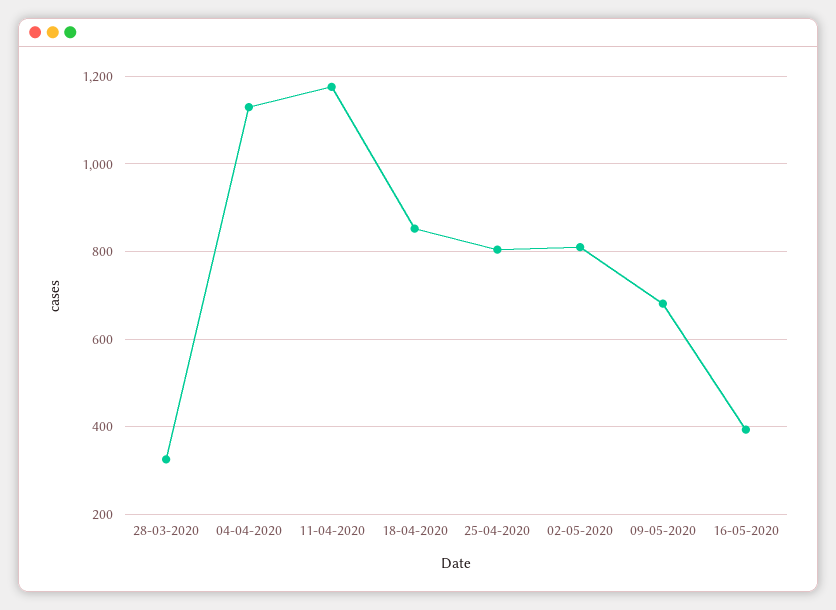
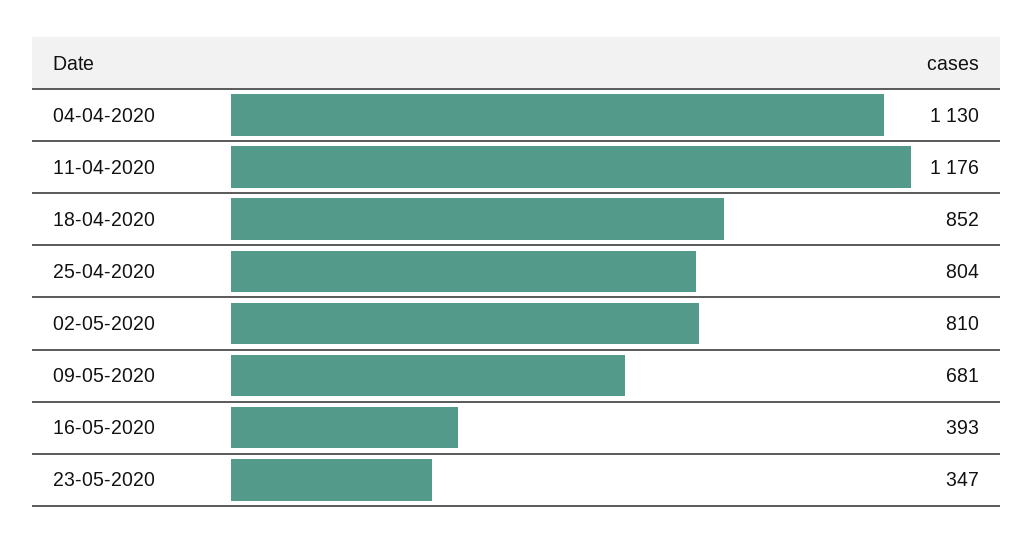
28-03-2020: 320 -> none
23-05-2020: none -> 347

